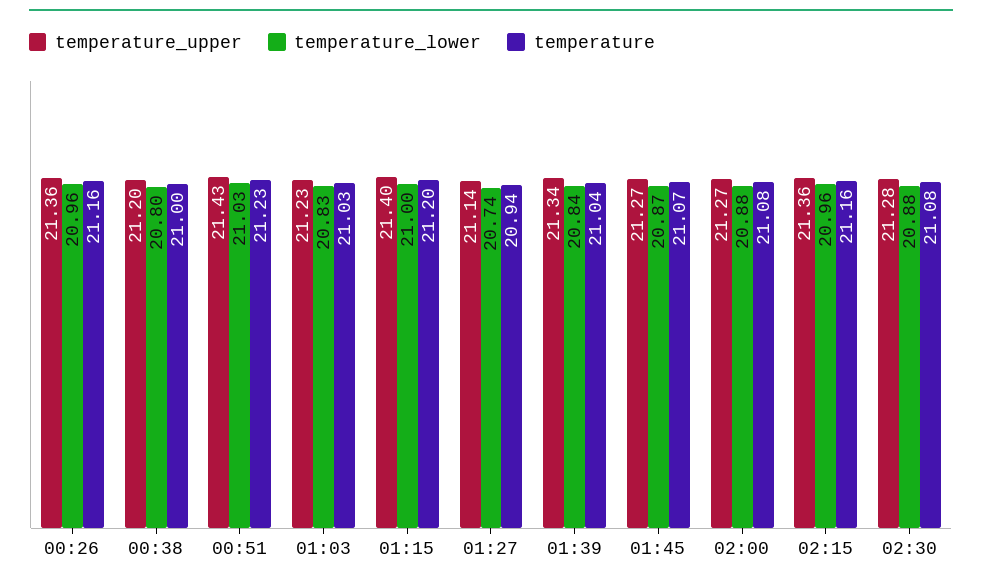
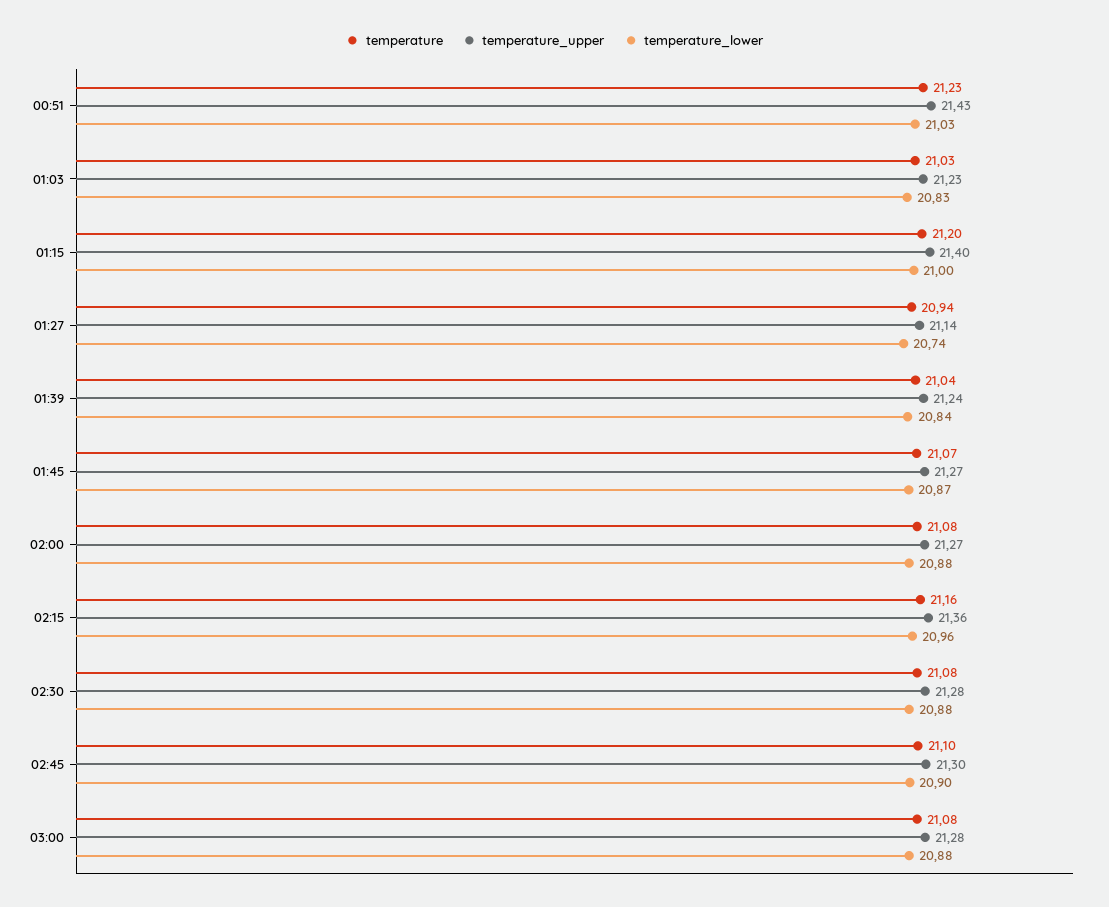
temperature_upper, 00:26: 21.36 -> none
temperature_lower, 00:26: 20.96 -> none
temperature, 00:26: 21.16 -> none
temperature_upper, 00:38: 21.2 -> none
temperature_lower, 00:38: 20.8 -> none
temperature, 00:38: 21 -> none
temperature_upper, 01:39: 21.34 -> 21.24
temperature, 02:45: none -> 21.1
temperature_upper, 02:45: none -> 21.3
temperature_lower, 02:45: none -> 20.9
temperature, 03:00: none -> 21.08
temperature_upper, 03:00: none -> 21.28
temperature_lower, 03:00: none -> 20.88

